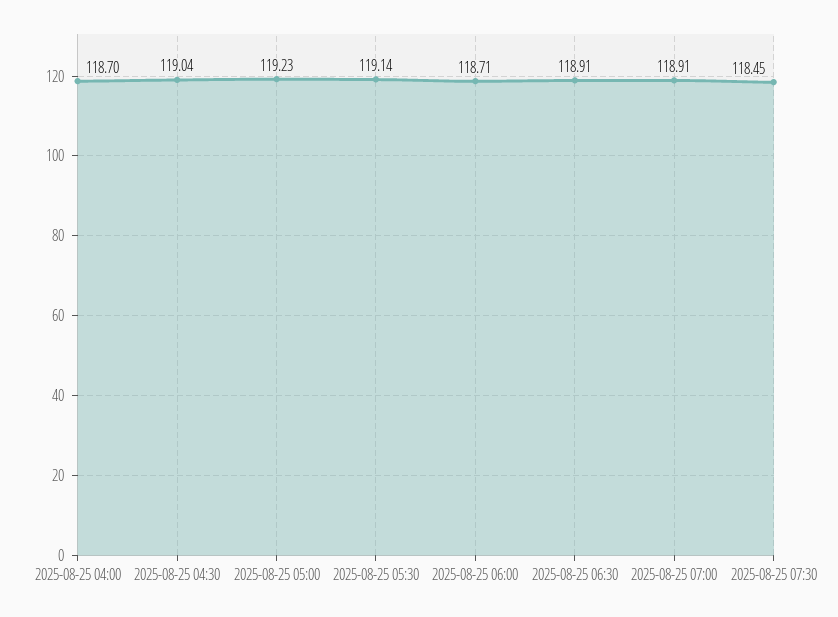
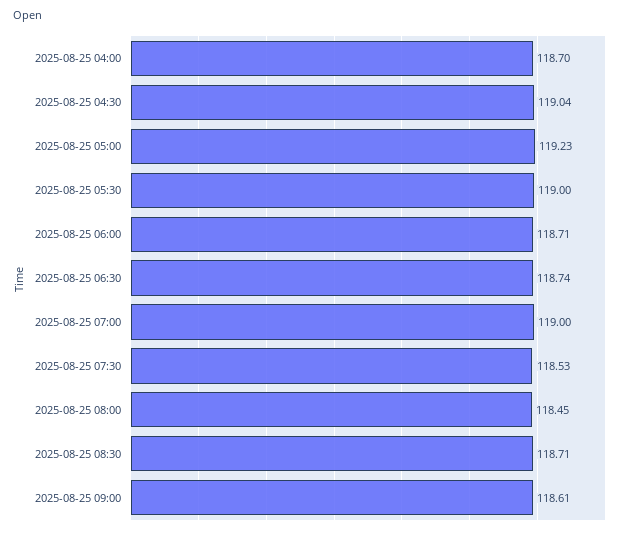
2025-08-25 05:30: 119.14 -> 119
2025-08-25 06:30: 118.91 -> 118.74
2025-08-25 07:00: 118.91 -> 119
2025-08-25 07:30: 118.45 -> 118.53
2025-08-25 08:00: none -> 118.45
2025-08-25 08:30: none -> 118.71
2025-08-25 09:00: none -> 118.61

